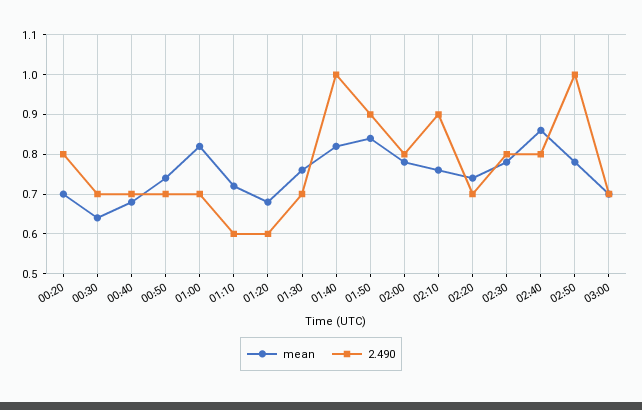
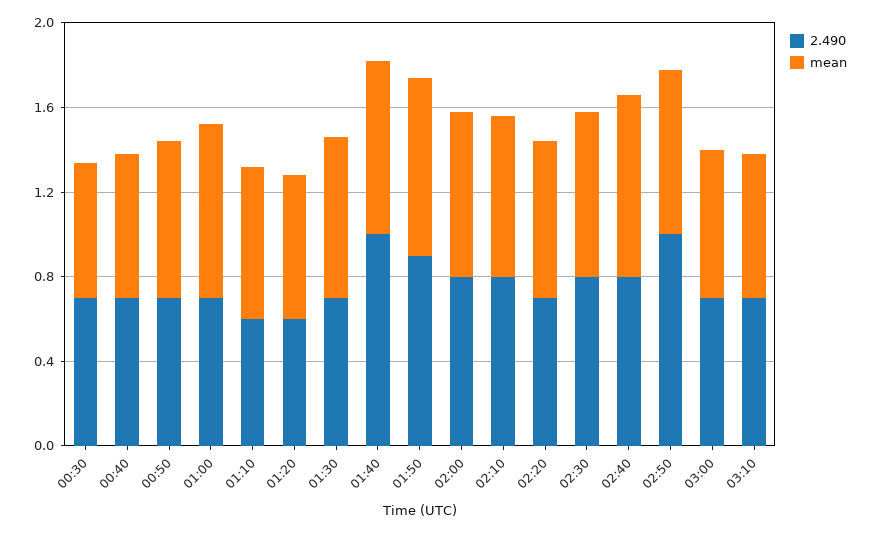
mean, 00:20: 0.7 -> none
2.490, 00:20: 0.8 -> none
2.490, 02:10: 0.9 -> 0.8
2.490, 03:10: none -> 0.7
mean, 03:10: none -> 0.7

